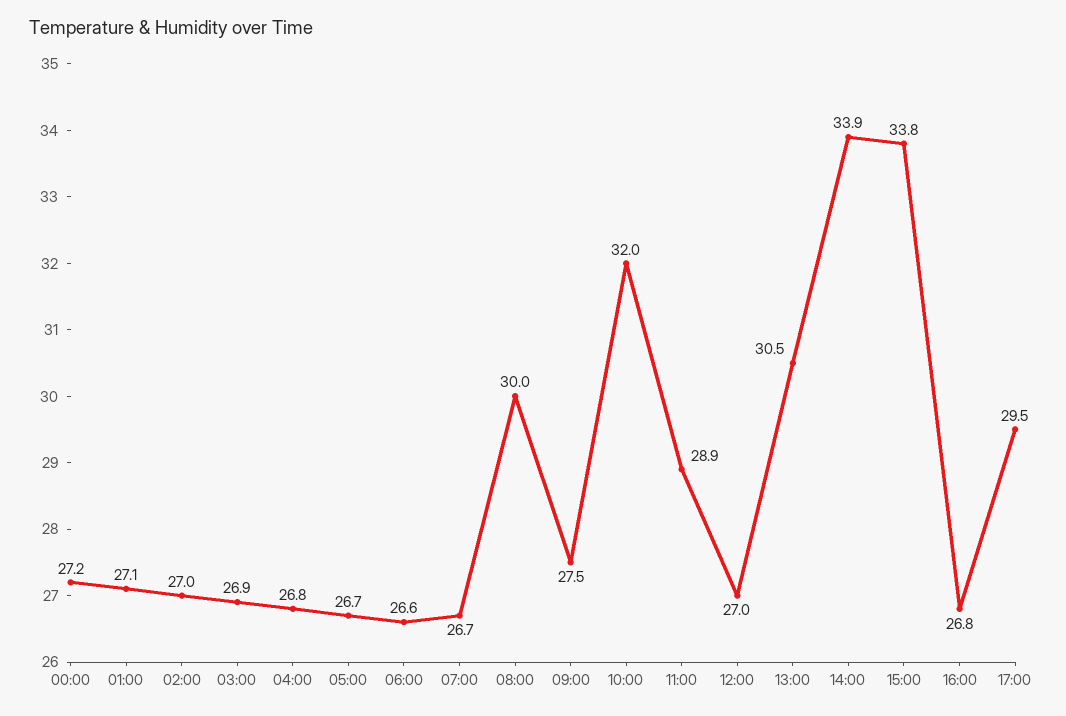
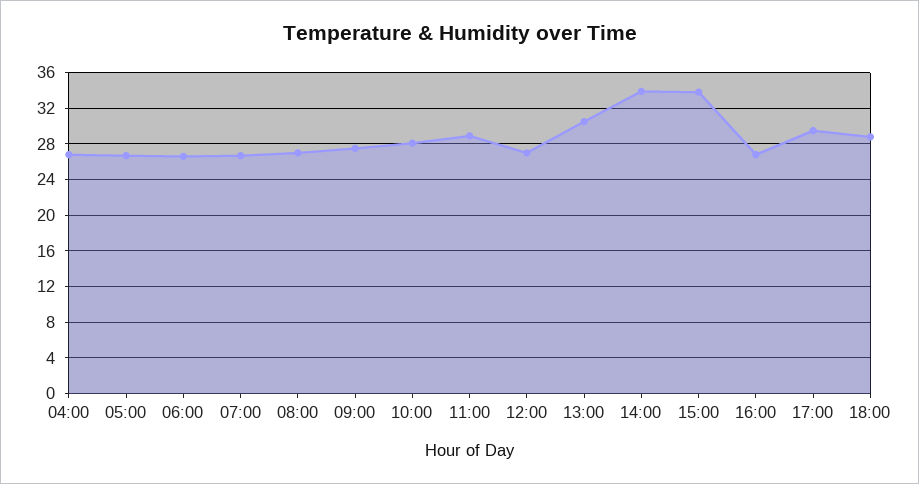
00:00: 27.2 -> none
01:00: 27.1 -> none
02:00: 27 -> none
03:00: 26.9 -> none
08:00: 30 -> 27
10:00: 32 -> 28
18:00: none -> 29

